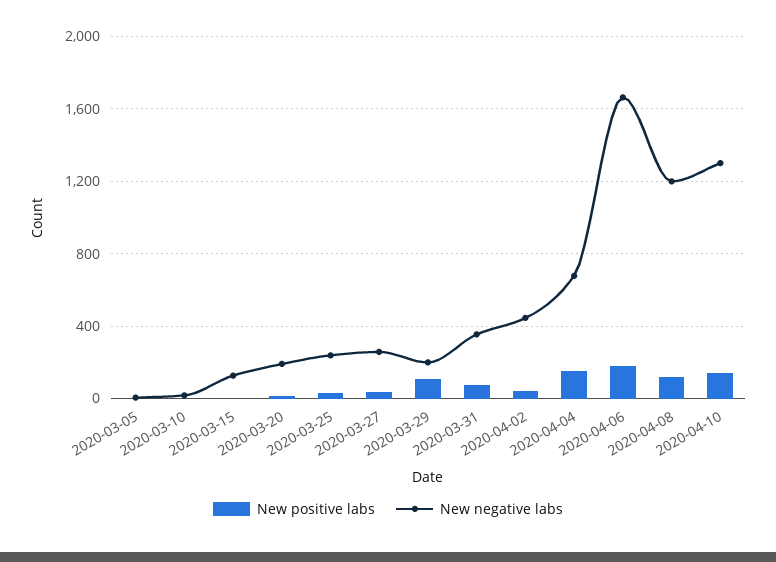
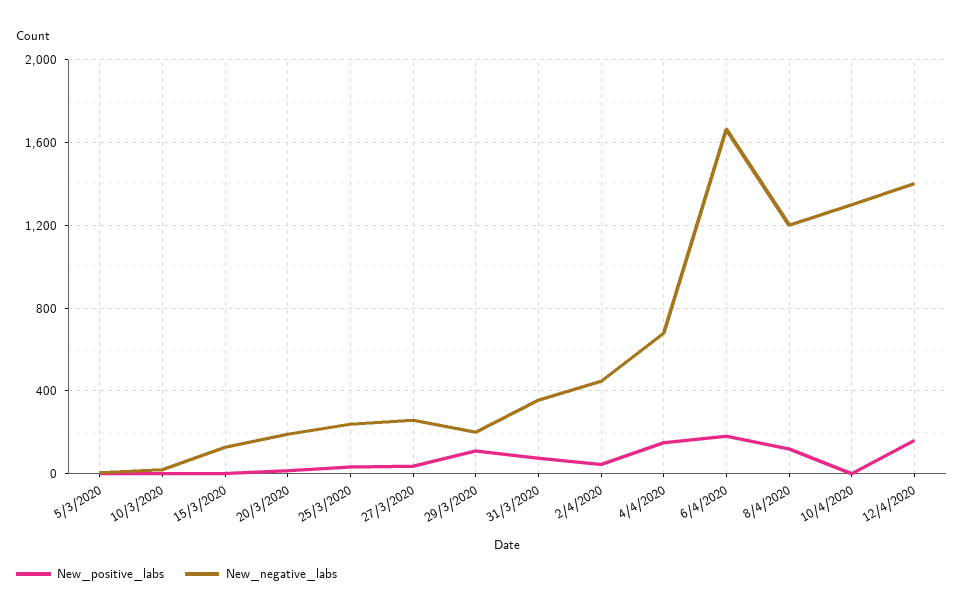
New positive labs, 2020-04-10: 150 -> 0
New positive labs, 12/4/2020: none -> 150
New negative labs, 12/4/2020: none -> 1400

